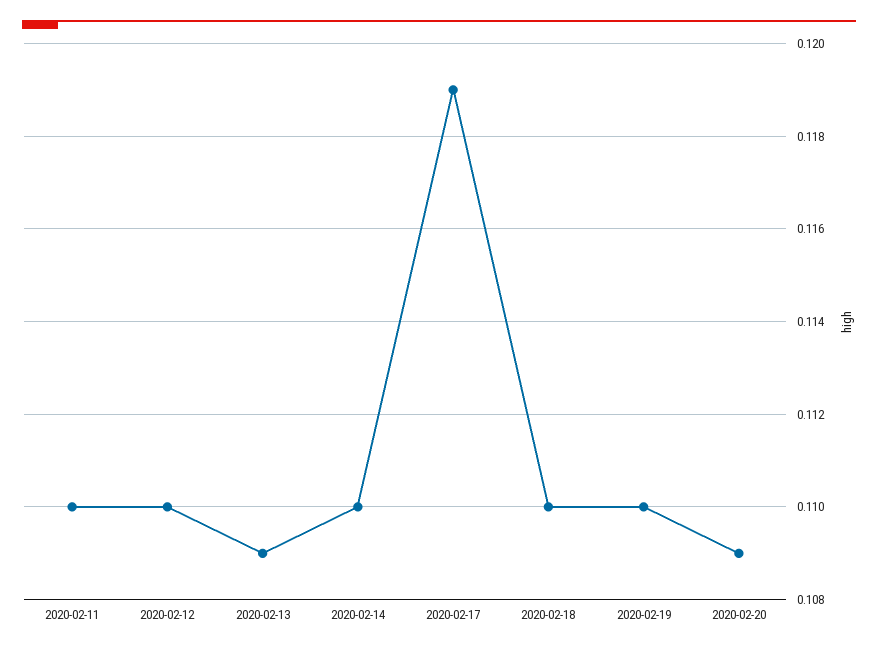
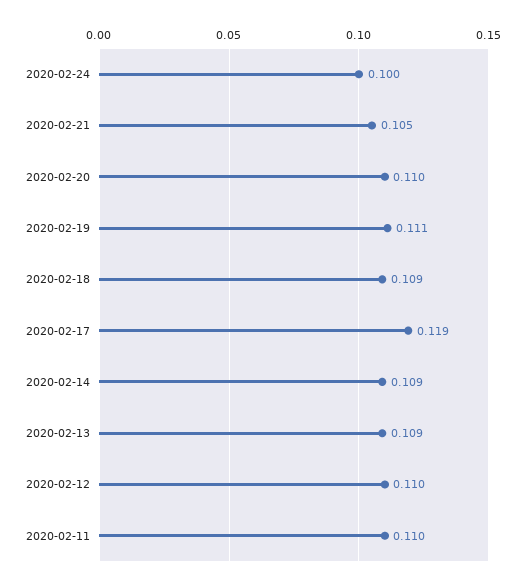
2020-02-14: 0.11 -> 0.109
2020-02-18: 0.11 -> 0.109
2020-02-19: 0.11 -> 0.111
2020-02-20: 0.109 -> 0.11
2020-02-24: none -> 0.1
2020-02-21: none -> 0.105

